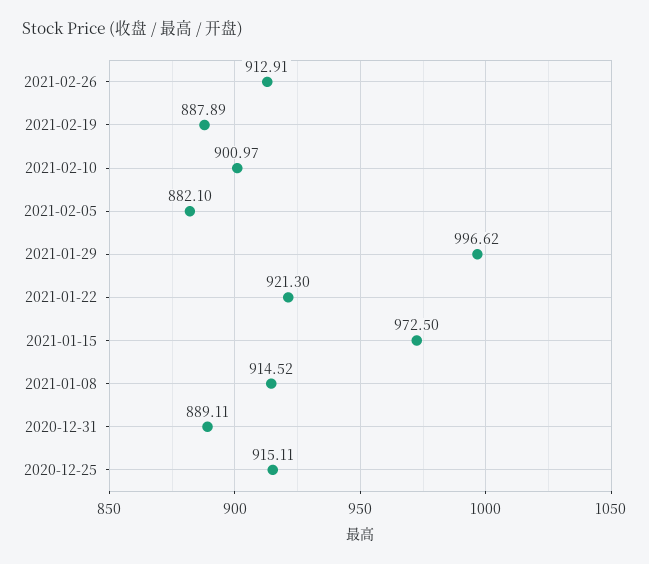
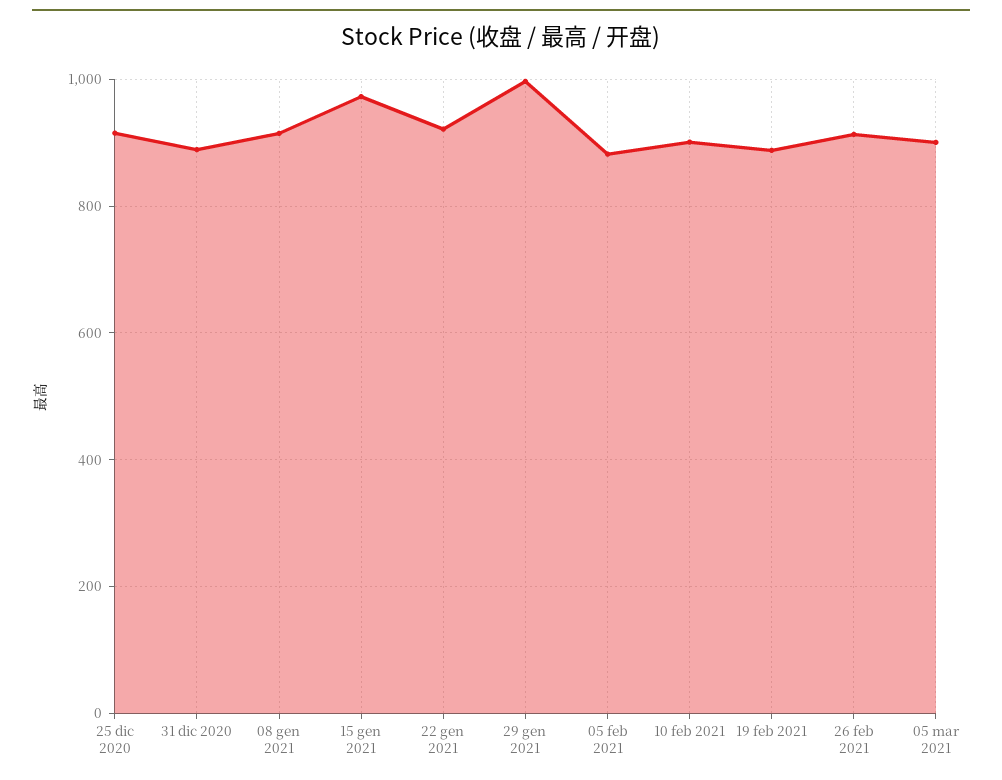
05 mar 2021: none -> 900

